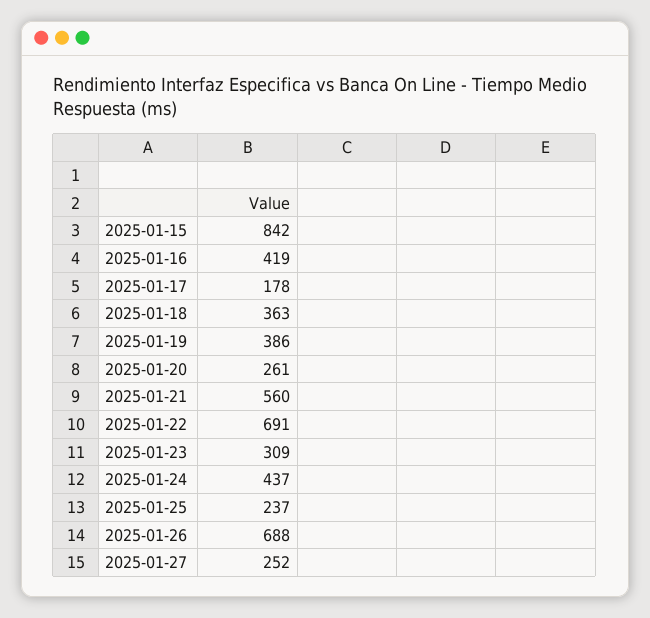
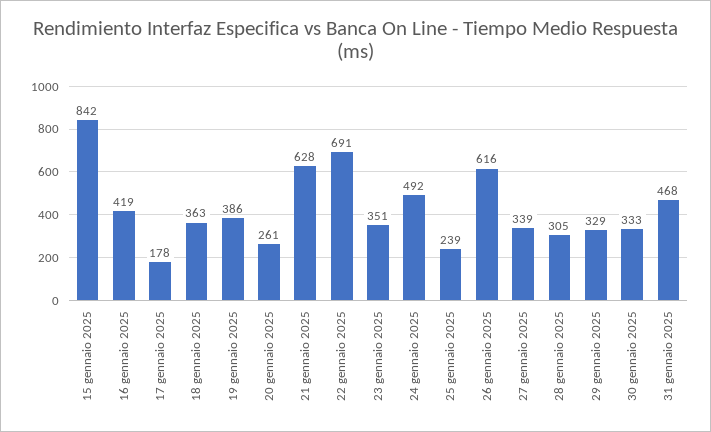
2025-01-21: 560 -> 628
2025-01-23: 309 -> 351
2025-01-24: 437 -> 492
2025-01-25: 237 -> 239
2025-01-26: 688 -> 616
2025-01-27: 252 -> 339
28 gennaio 2025: none -> 305
29 gennaio 2025: none -> 329
30 gennaio 2025: none -> 333
31 gennaio 2025: none -> 468

